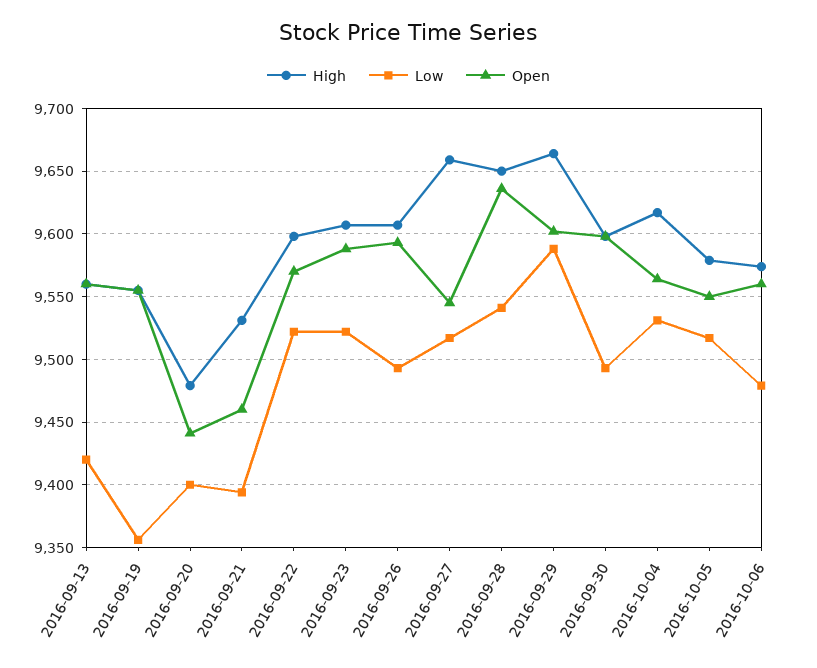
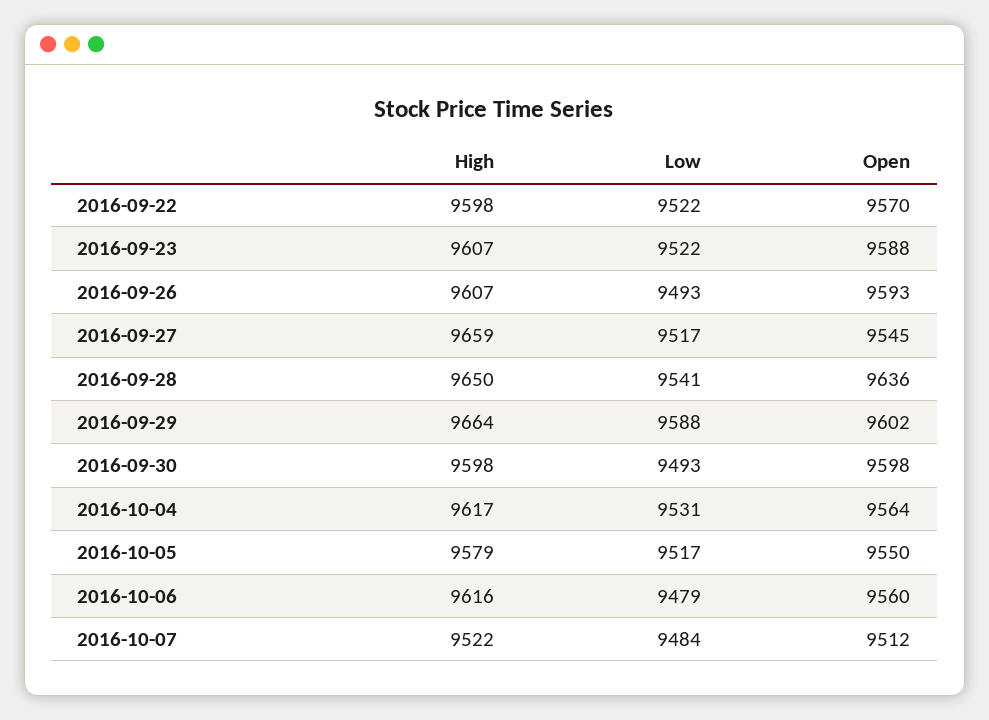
High, 2016-09-13: 9560 -> none
Low, 2016-09-13: 9420 -> none
Open, 2016-09-13: 9560 -> none
High, 2016-09-19: 9555 -> none
Low, 2016-09-19: 9355 -> none
Open, 2016-09-19: 9555 -> none
High, 2016-09-20: 9480 -> none
Low, 2016-09-20: 9400 -> none
Open, 2016-09-20: 9440 -> none
High, 2016-09-21: 9530 -> none
Low, 2016-09-21: 9395 -> none
Open, 2016-09-21: 9460 -> none
High, 2016-10-06: 9575 -> 9616
High, 2016-10-07: none -> 9522
Low, 2016-10-07: none -> 9484
Open, 2016-10-07: none -> 9512

